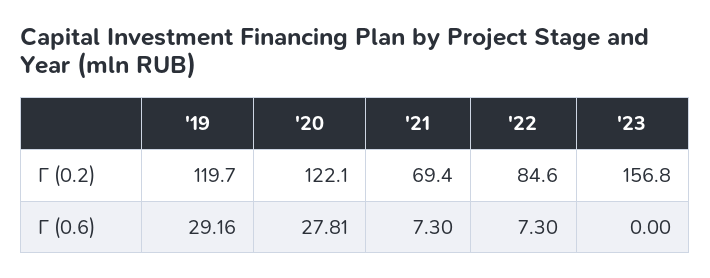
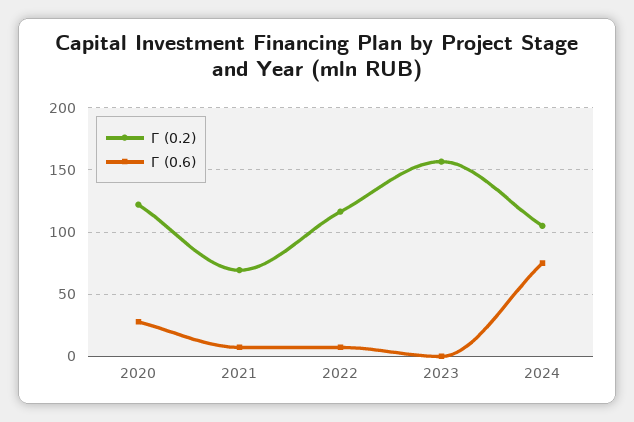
Г (0.2), '19: 119.7 -> none
Г (0.2), '22: 84.6 -> 115
Г (0.6), '19: 29.16 -> none
Г (0.2), 2024: none -> 105
Г (0.6), 2024: none -> 75

